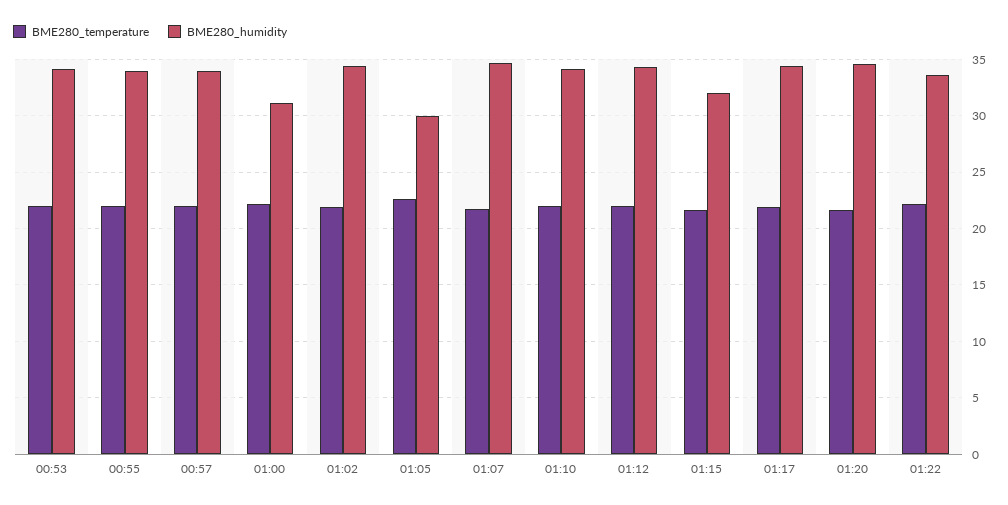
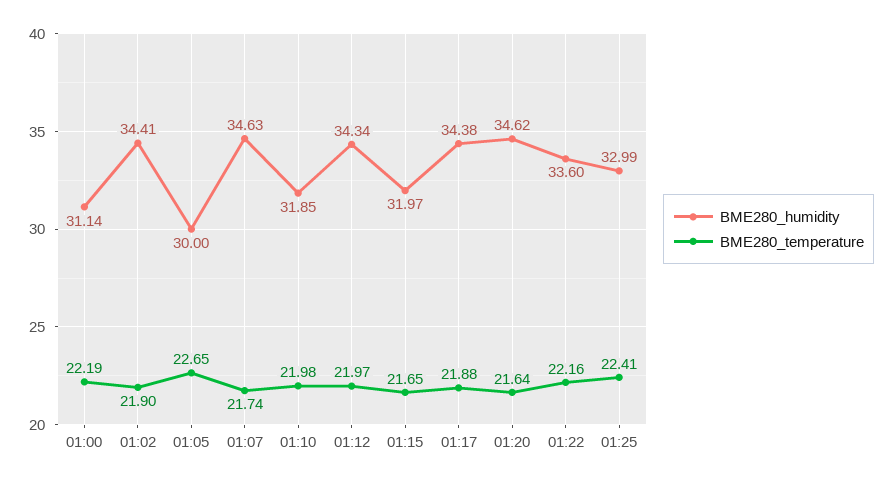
BME280_temperature, 00:53: 22 -> none
BME280_humidity, 00:53: 34 -> none
BME280_temperature, 00:55: 22 -> none
BME280_humidity, 00:55: 34 -> none
BME280_temperature, 00:57: 22 -> none
BME280_humidity, 00:57: 34 -> none
BME280_humidity, 01:10: 34 -> 31.85
BME280_humidity, 01:25: none -> 32.99
BME280_temperature, 01:25: none -> 22.41

